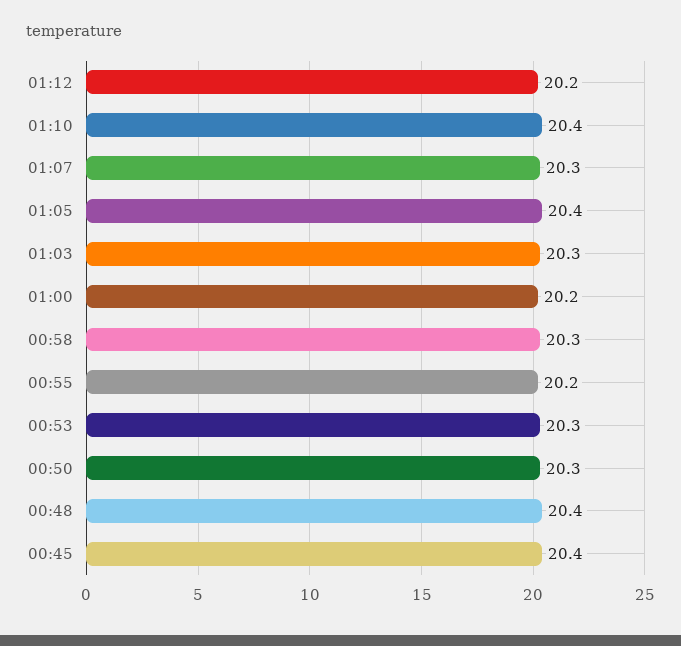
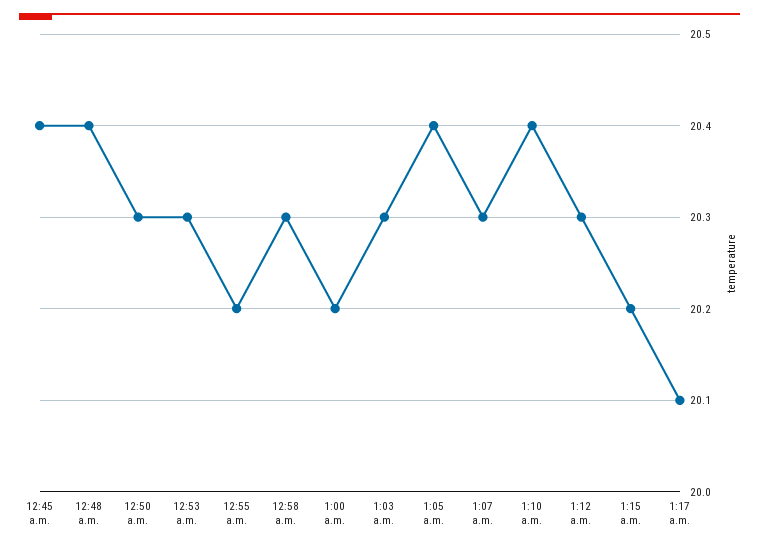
01:12: 20.2 -> 20.3
1:15 a.m.: none -> 20.2
1:17 a.m.: none -> 20.1

